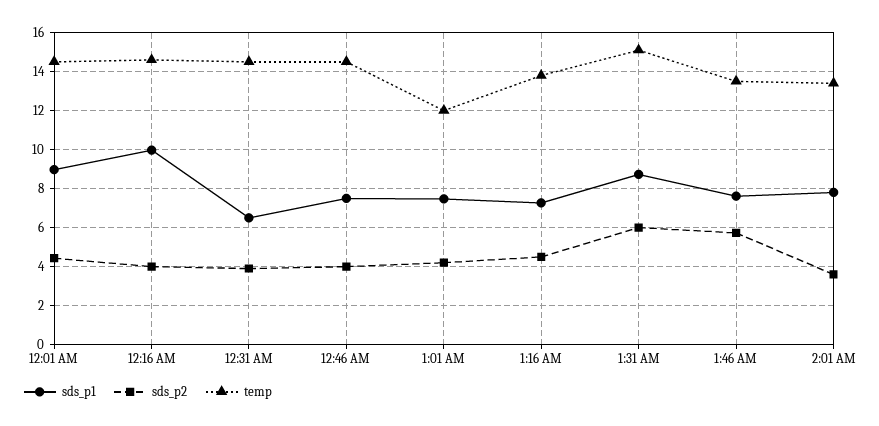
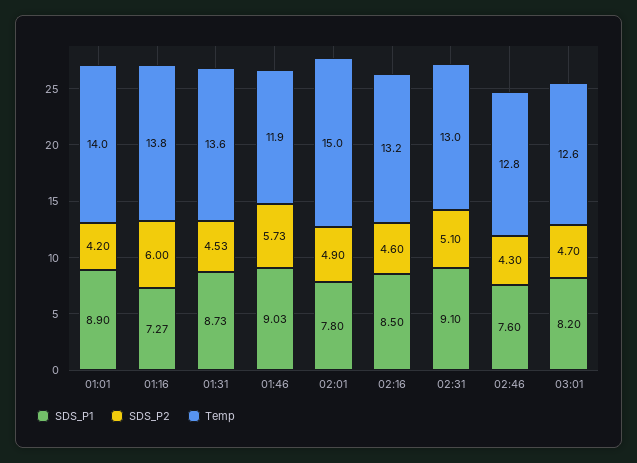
sds_p1, 12:01 AM: 9 -> none
sds_p2, 12:01 AM: 4.5 -> none
temp, 12:01 AM: 14.5 -> none
sds_p1, 12:16 AM: 10 -> none
sds_p2, 12:16 AM: 4 -> none
temp, 12:16 AM: 14.5 -> none
sds_p1, 12:31 AM: 6.5 -> none
sds_p2, 12:31 AM: 4 -> none
temp, 12:31 AM: 14.5 -> none
sds_p1, 12:46 AM: 7.5 -> none
sds_p2, 12:46 AM: 4 -> none
temp, 12:46 AM: 14.5 -> none
sds_p1, 1:01 AM: 7.5 -> 8.9
temp, 1:01 AM: 12 -> 14
sds_p2, 1:16 AM: 4.5 -> 6
sds_p2, 1:31 AM: 6 -> 4.53
temp, 1:31 AM: 15 -> 13.6
sds_p1, 1:46 AM: 7.5 -> 9.03
temp, 1:46 AM: 13.5 -> 11.9
sds_p2, 2:01 AM: 3.5 -> 4.9
temp, 2:01 AM: 13.5 -> 15
sds_p1, 02:16: none -> 8.5
sds_p2, 02:16: none -> 4.6
temp, 02:16: none -> 13.2
sds_p1, 02:31: none -> 9.1
sds_p2, 02:31: none -> 5.1
temp, 02:31: none -> 13
sds_p1, 02:46: none -> 7.6
sds_p2, 02:46: none -> 4.3
temp, 02:46: none -> 12.8
sds_p1, 03:01: none -> 8.2
sds_p2, 03:01: none -> 4.7
temp, 03:01: none -> 12.6

